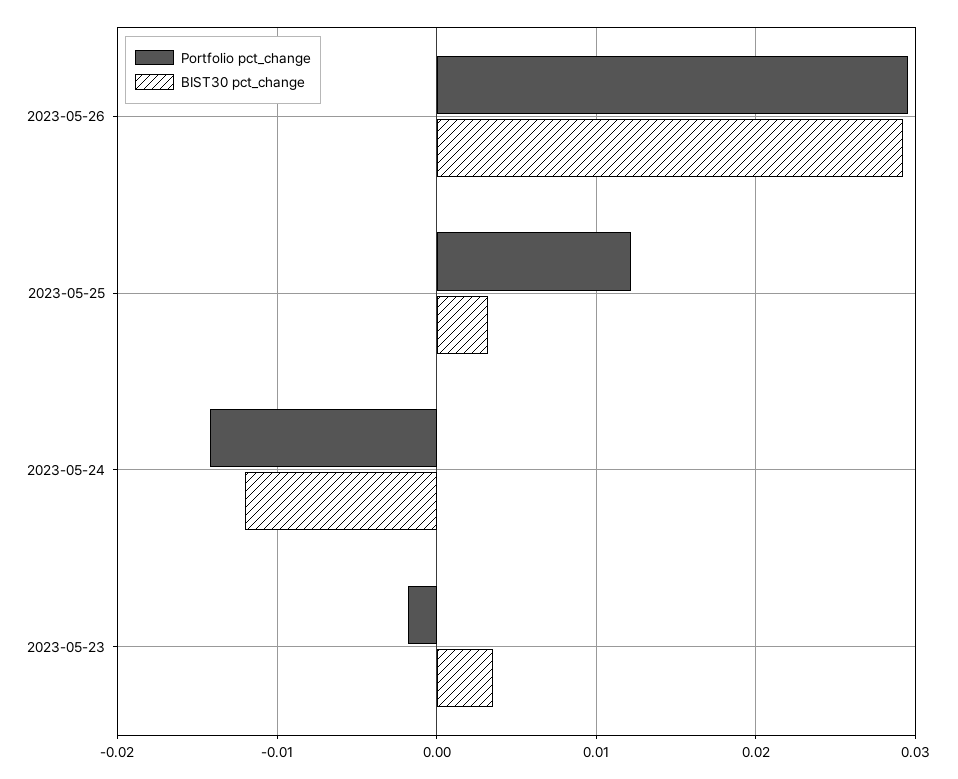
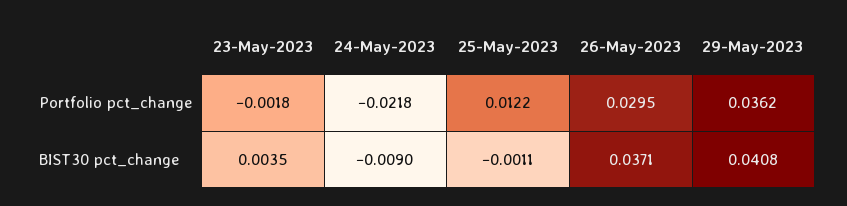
BIST30 pct_change, 2023-05-26: 0.029 -> 0.0371
BIST30 pct_change, 2023-05-25: 0.003 -> -0.0011
Portfolio pct_change, 2023-05-24: -0.014 -> -0.0218
BIST30 pct_change, 2023-05-24: -0.012 -> -0.009
Portfolio pct_change, 29-May-2023: none -> 0.0362
BIST30 pct_change, 29-May-2023: none -> 0.0408

